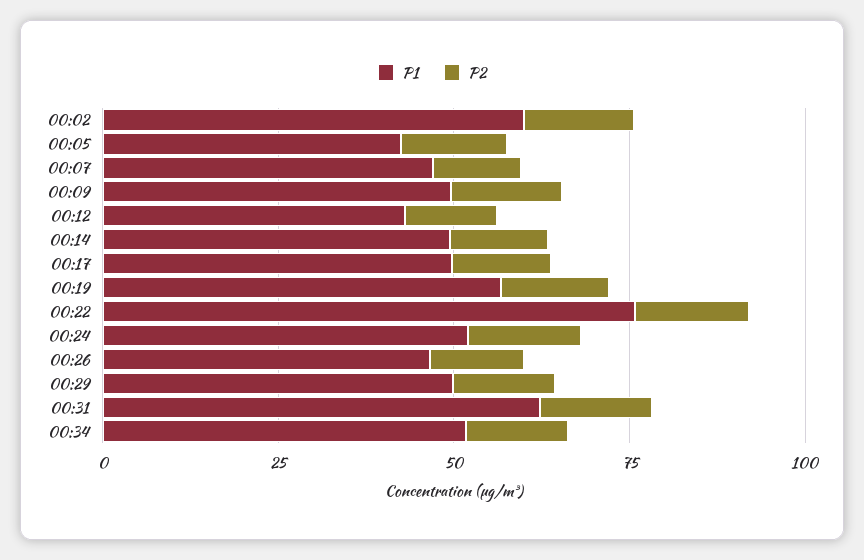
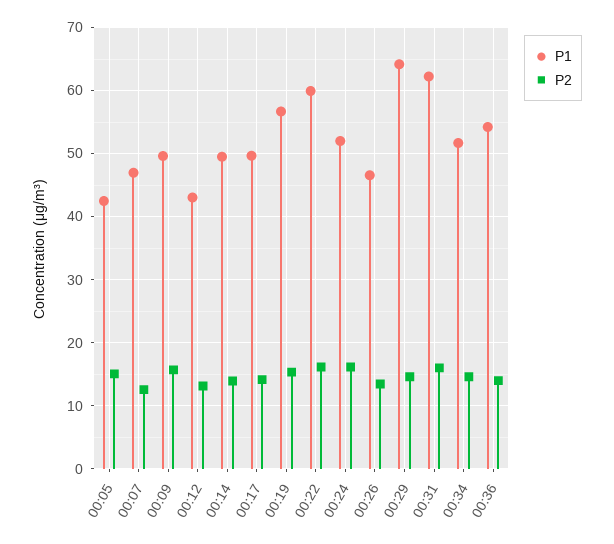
P1, 00:02: 60 -> none
P2, 00:02: 15 -> none
P1, 00:22: 75 -> 60
P1, 00:29: 50 -> 64
P1, 00:36: none -> 54
P2, 00:36: none -> 14

